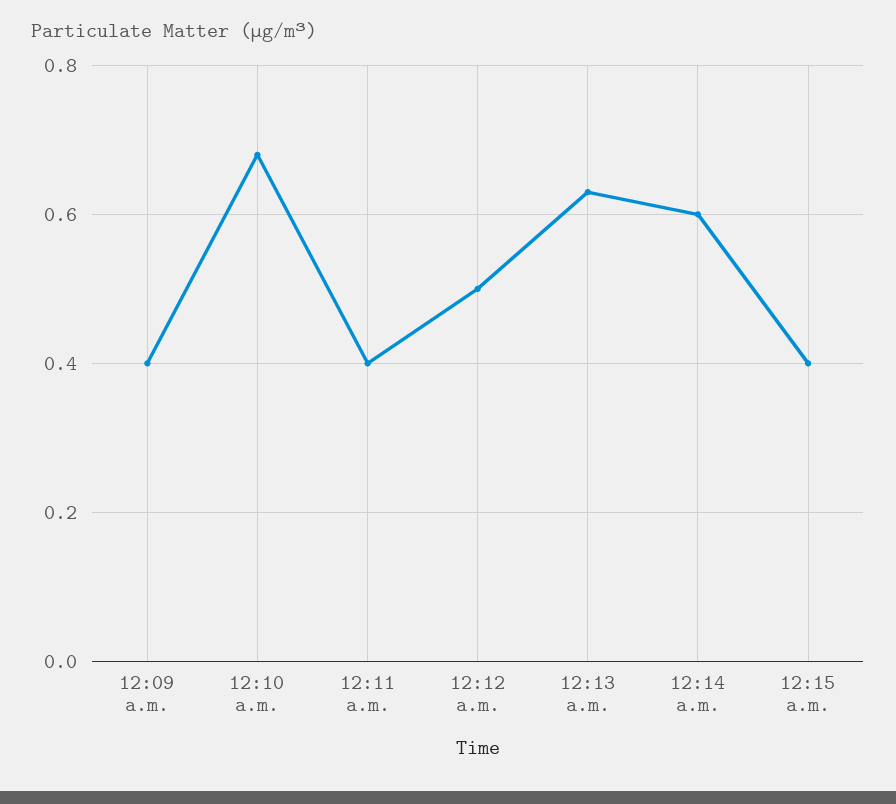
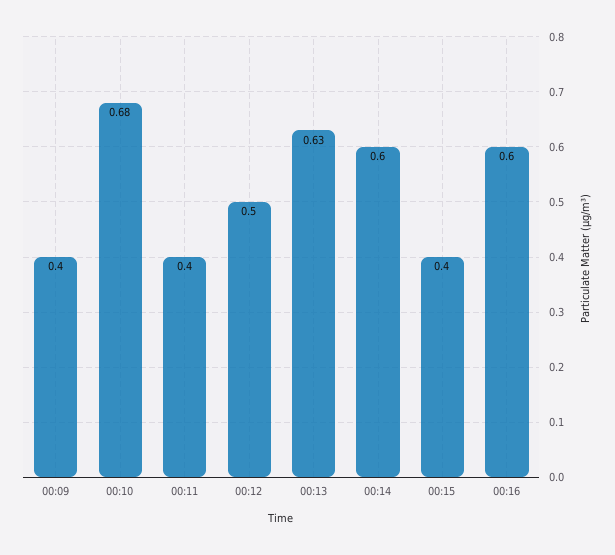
00:16: none -> 0.6

